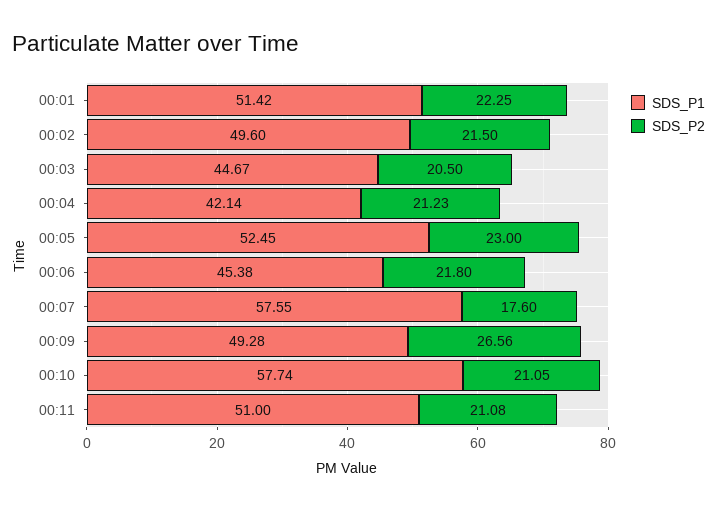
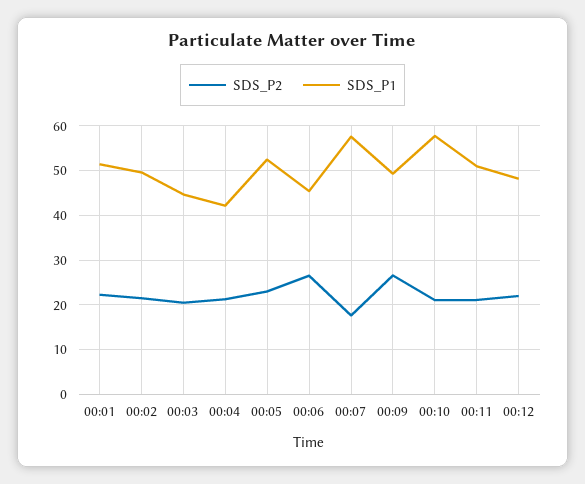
SDS_P2, 00:06: 21.8 -> 26
SDS_P2, 00:12: none -> 22
SDS_P1, 00:12: none -> 48

